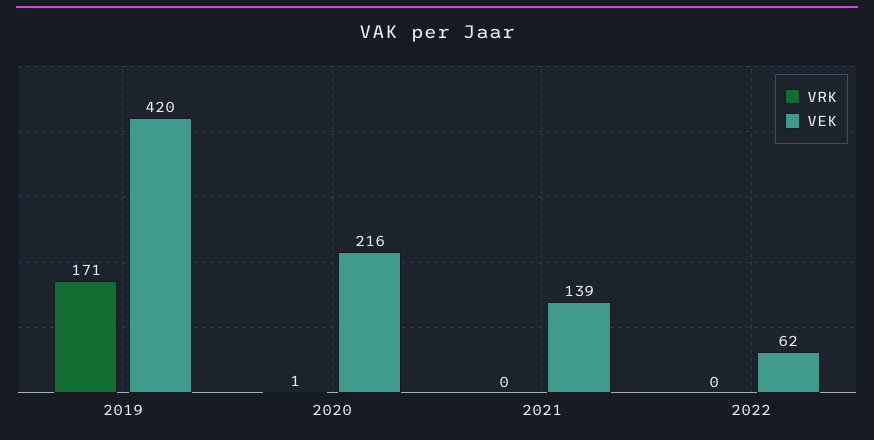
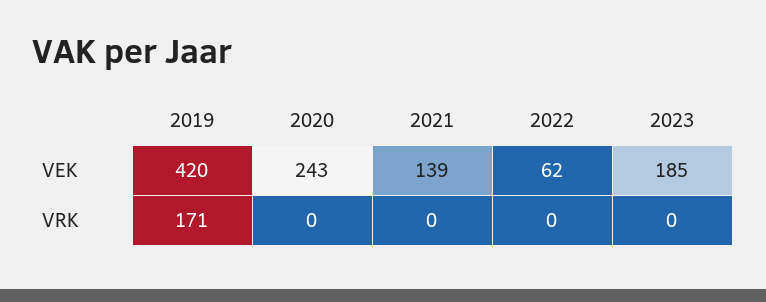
VRK, 2020: 1 -> 0
VEK, 2020: 216 -> 243
VEK, 2023: none -> 185
VRK, 2023: none -> 0

